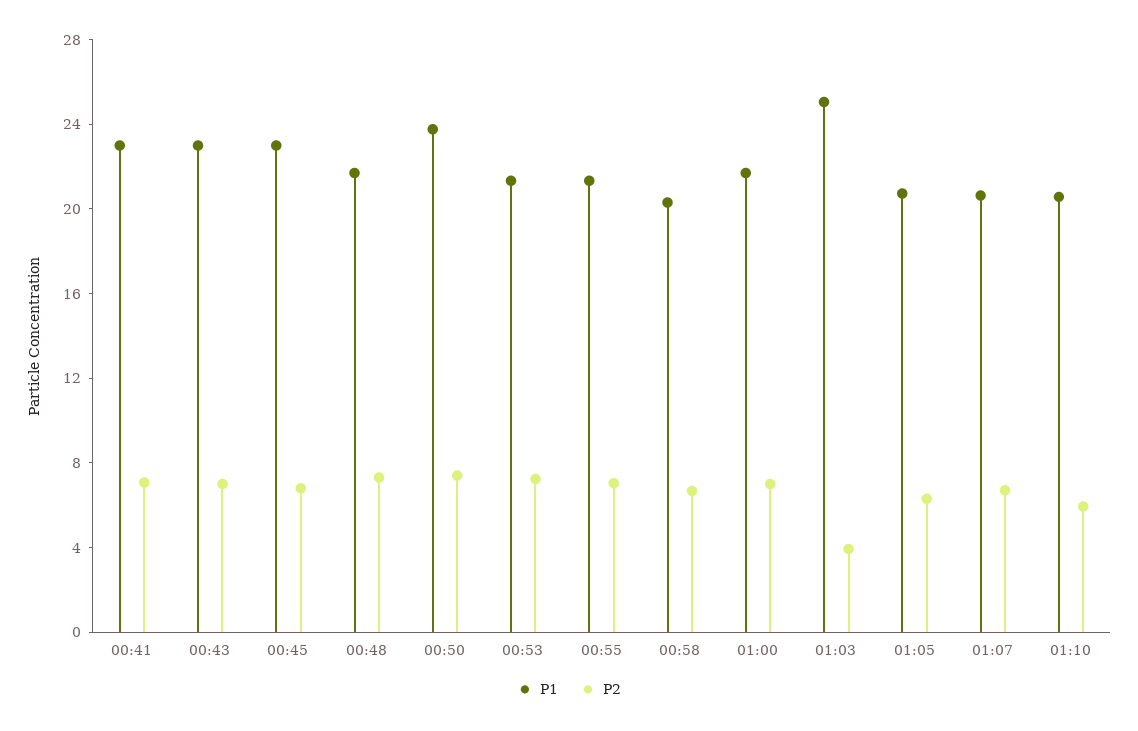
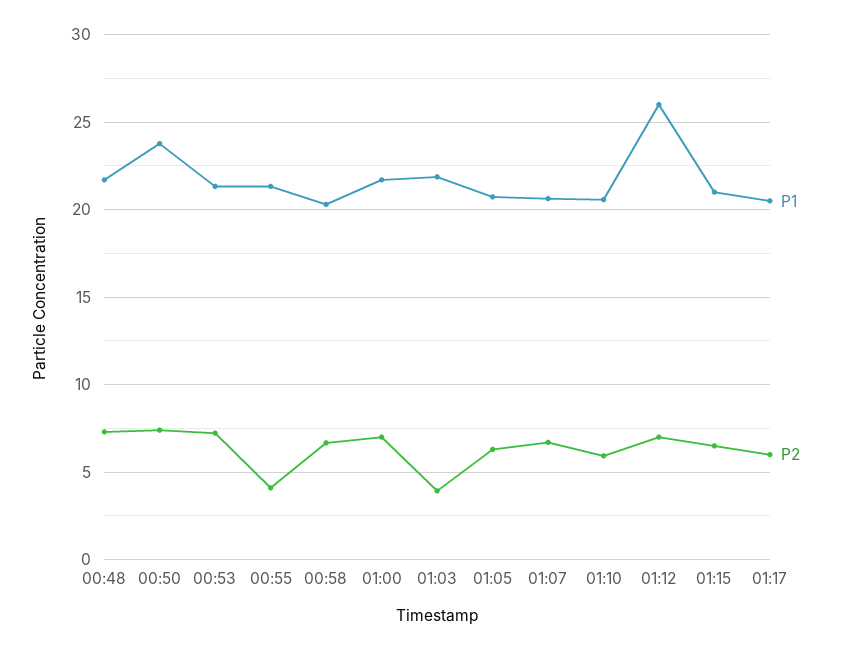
P1, 00:41: 23 -> none
P2, 00:41: 7 -> none
P1, 00:43: 23 -> none
P2, 00:43: 7 -> none
P1, 00:45: 23 -> none
P2, 00:45: 7 -> none
P2, 00:55: 7 -> 4
P1, 01:03: 25 -> 22
P1, 01:12: none -> 26
P2, 01:12: none -> 7
P1, 01:15: none -> 21
P2, 01:15: none -> 6.5
P1, 01:17: none -> 20.5
P2, 01:17: none -> 6

